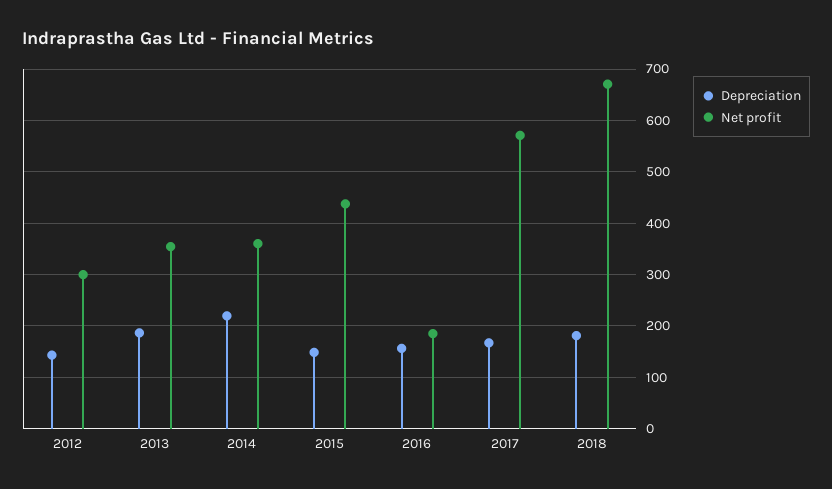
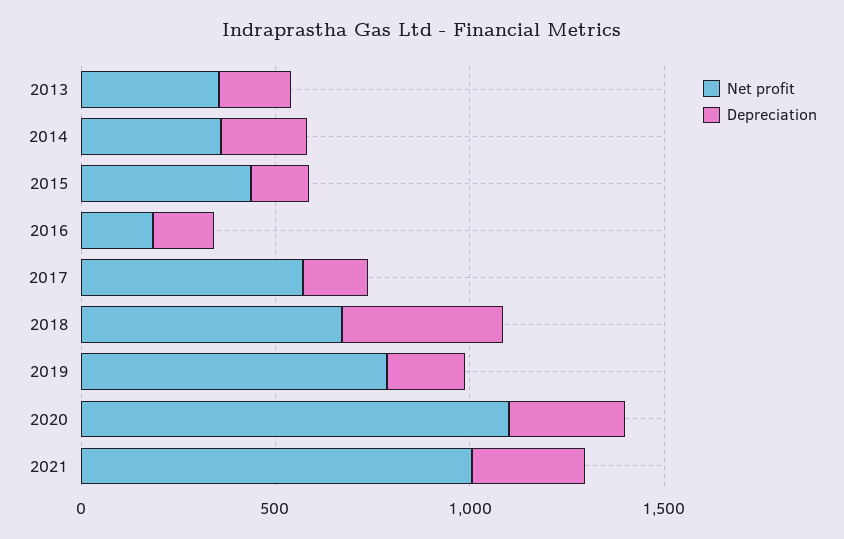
Depreciation, 2012: 140 -> none
Net profit, 2012: 300 -> none
Depreciation, 2018: 180 -> 400
Net profit, 2019: none -> 800
Depreciation, 2019: none -> 200
Net profit, 2020: none -> 1100
Depreciation, 2020: none -> 300
Net profit, 2021: none -> 1000
Depreciation, 2021: none -> 300

